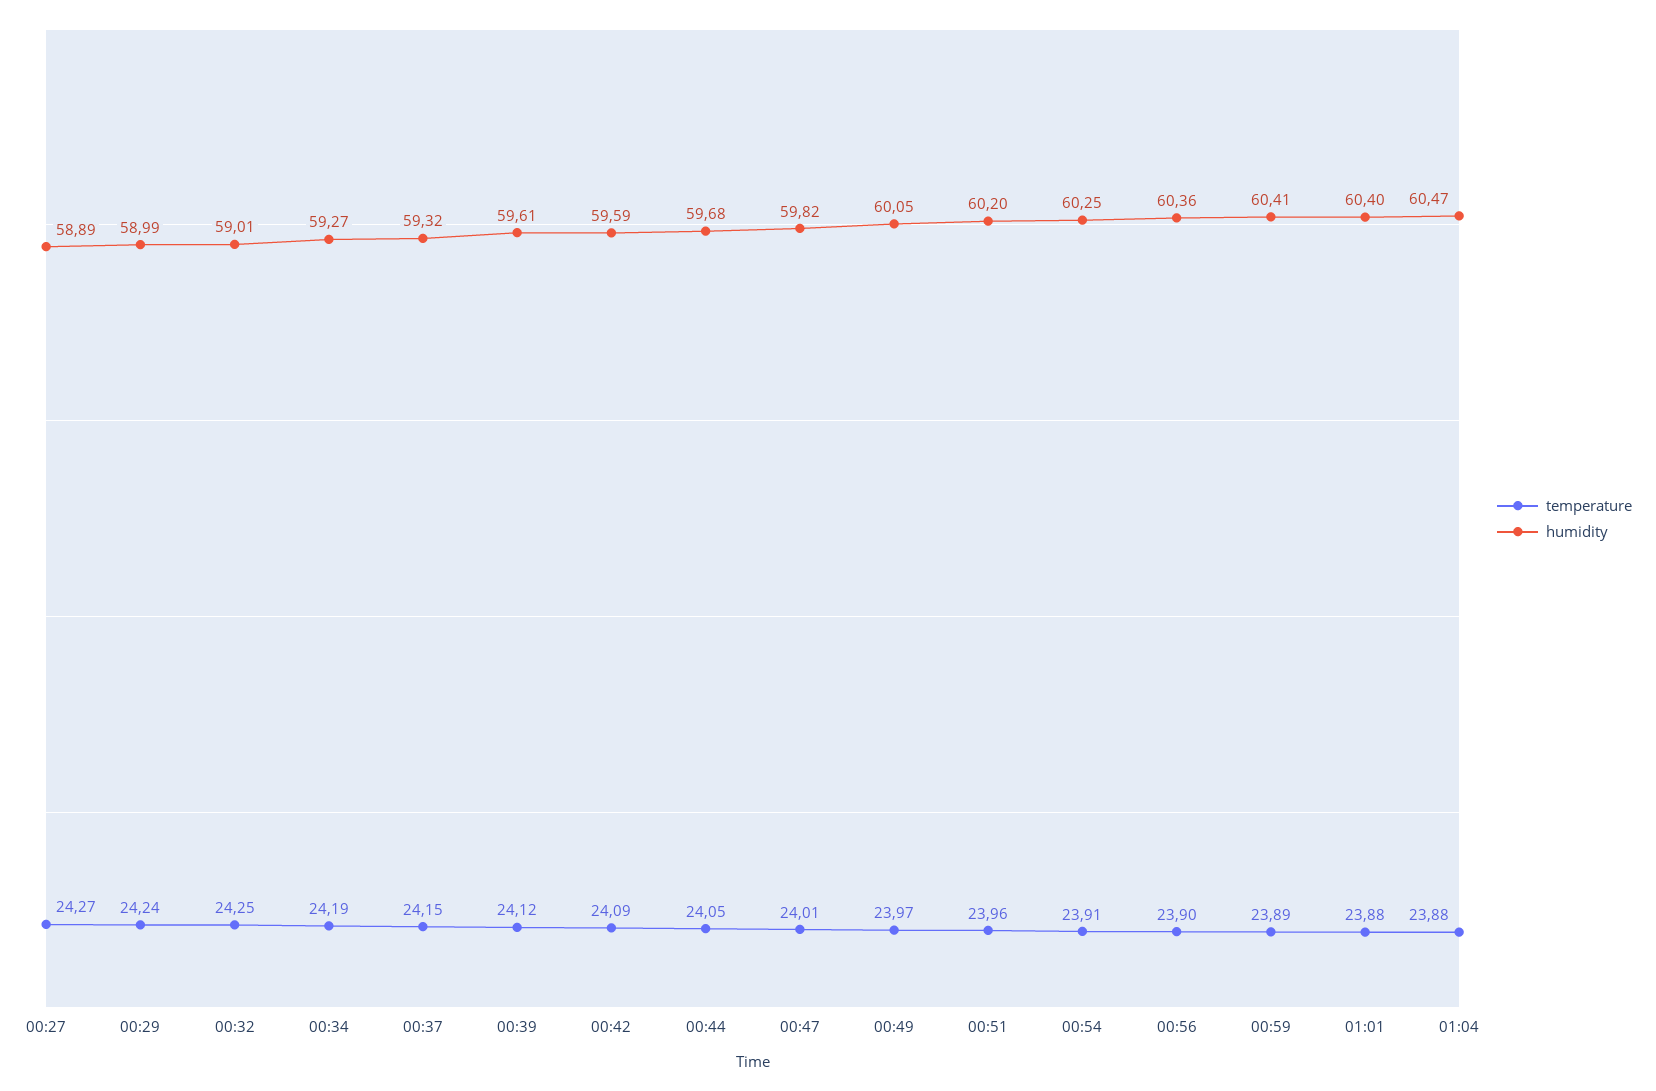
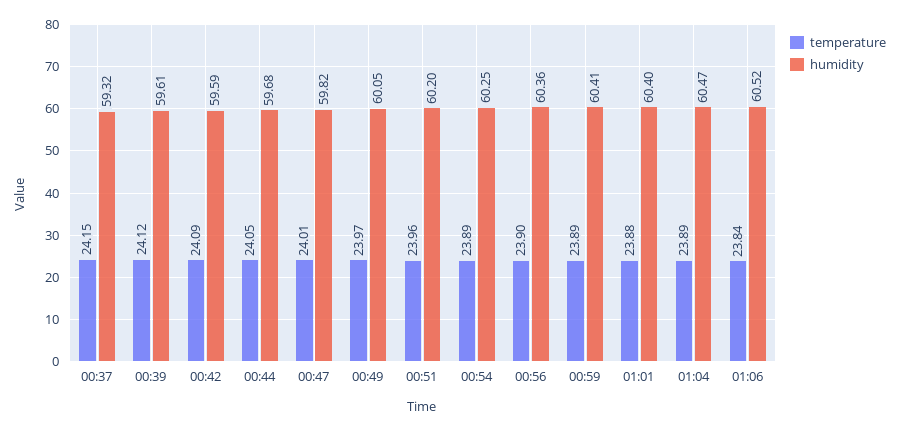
temperature, 00:27: 24.27 -> none
humidity, 00:27: 58.89 -> none
temperature, 00:29: 24.24 -> none
humidity, 00:29: 58.99 -> none
temperature, 00:32: 24.25 -> none
humidity, 00:32: 59.01 -> none
temperature, 00:34: 24.19 -> none
humidity, 00:34: 59.27 -> none
temperature, 00:54: 23.91 -> 23.89
temperature, 01:04: 23.88 -> 23.89
temperature, 01:06: none -> 23.84
humidity, 01:06: none -> 60.52

